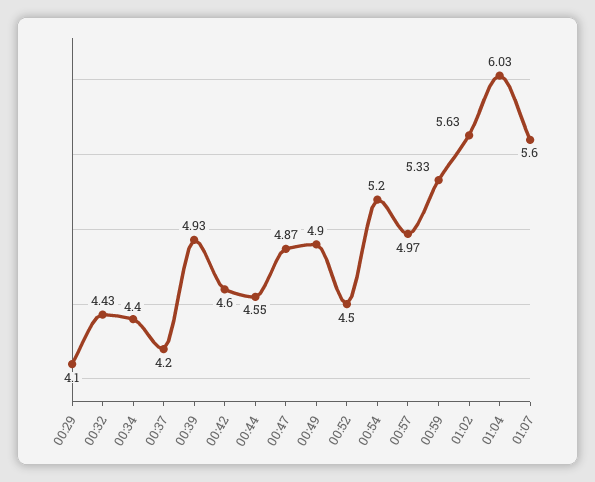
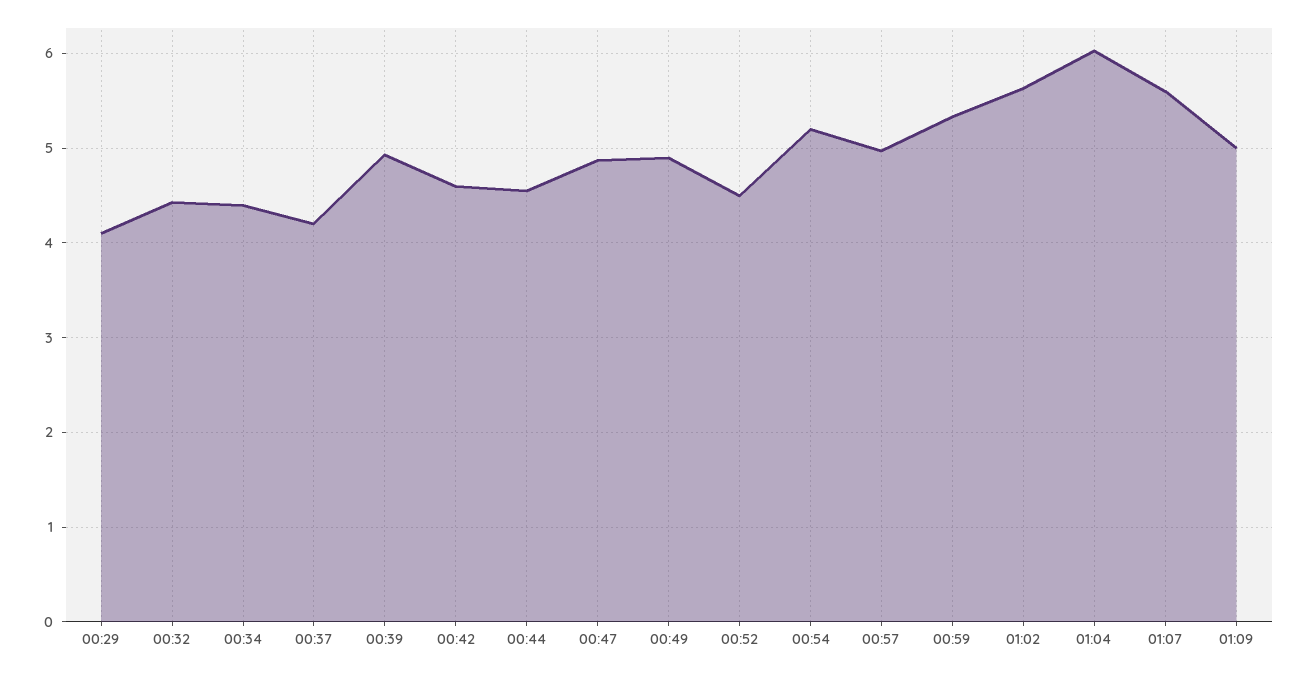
01:09: none -> 5

